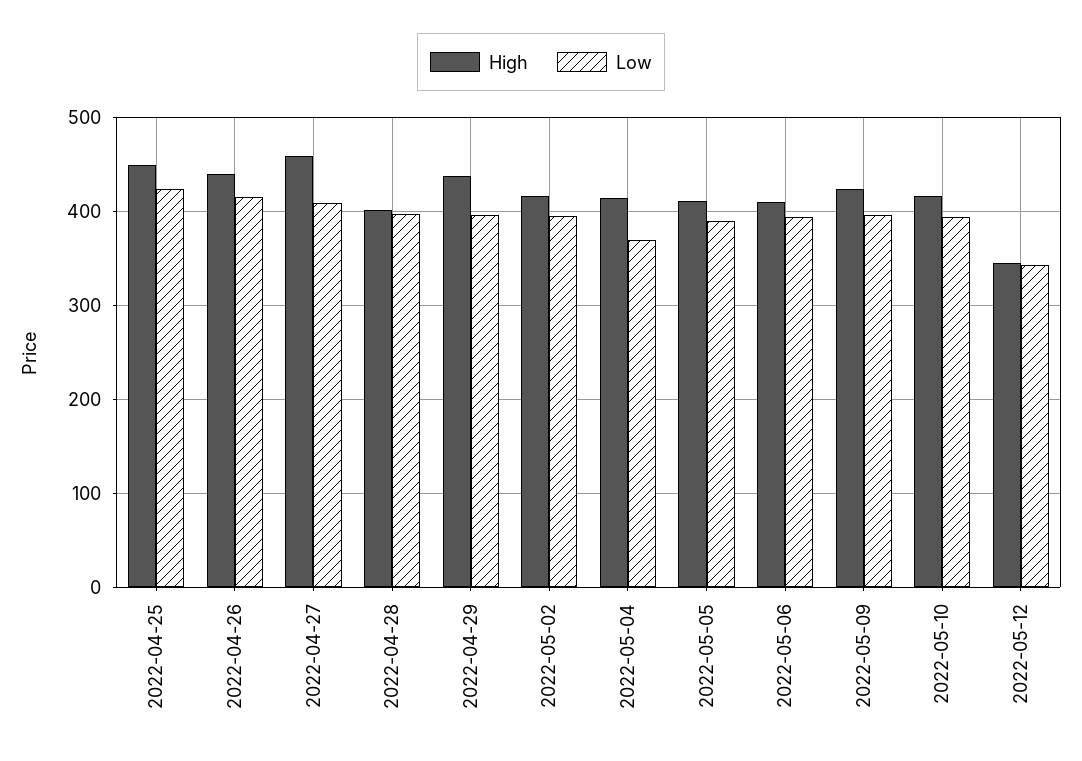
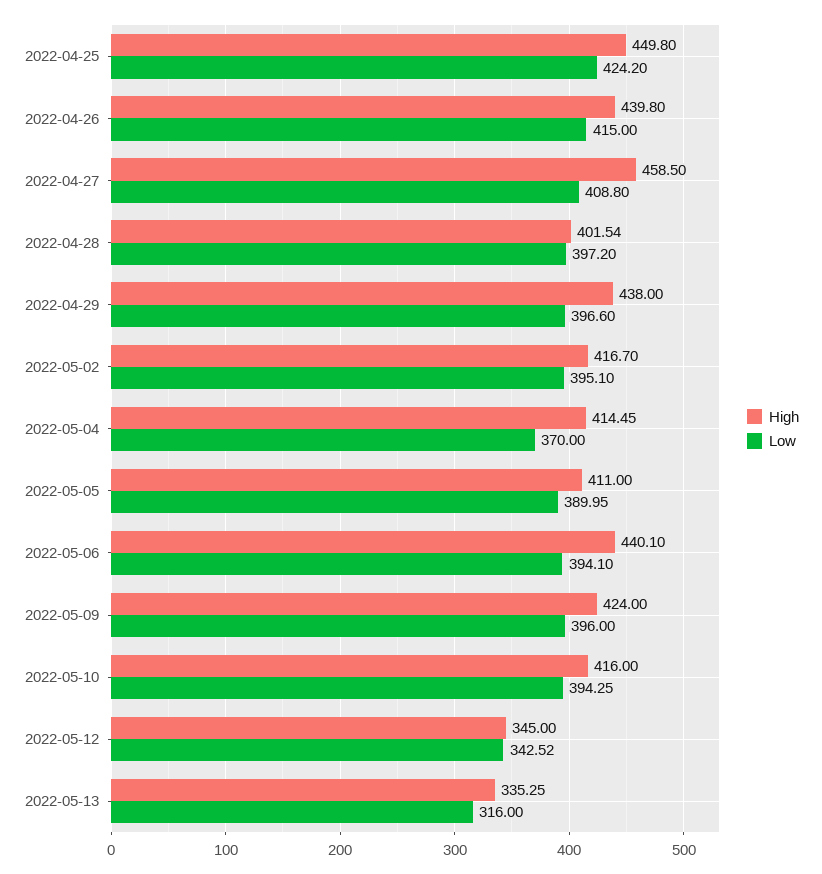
High, 2022-05-06: 410 -> 440.1
High, 2022-05-13: none -> 335.25
Low, 2022-05-13: none -> 316

